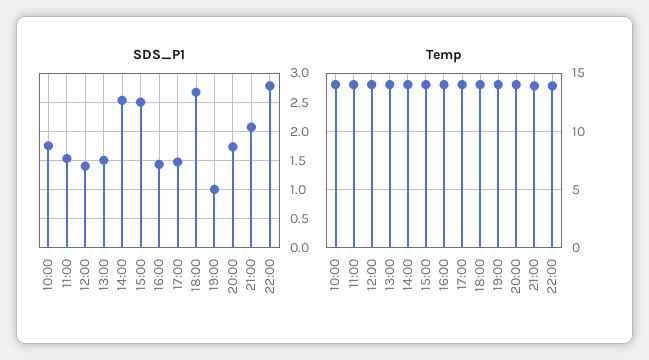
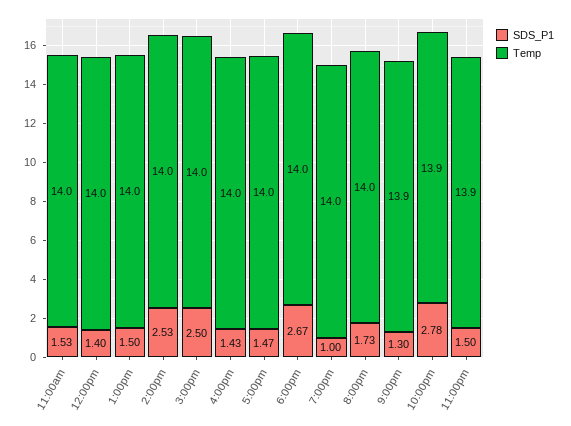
SDS_P1, 10:00: 1.75 -> none
SDS_P1, 21:00: 2 -> 1.3
Temp, 10:00: 14 -> none
SDS_P1, 11:00pm: none -> 1.5
Temp, 11:00pm: none -> 13.9

